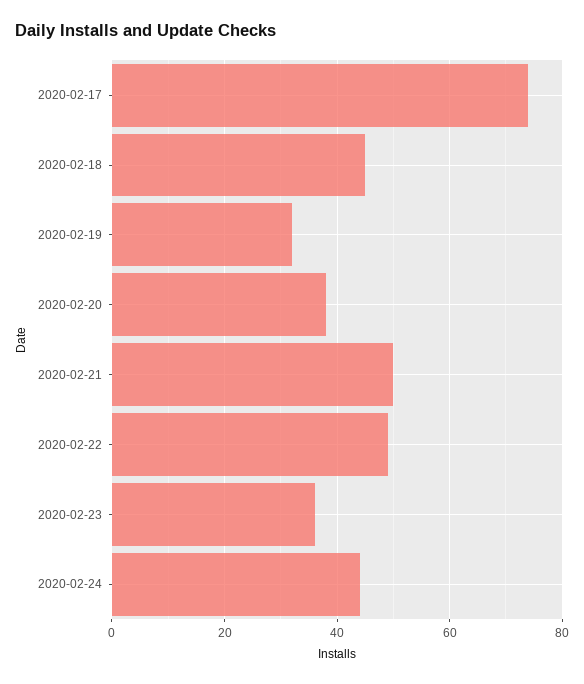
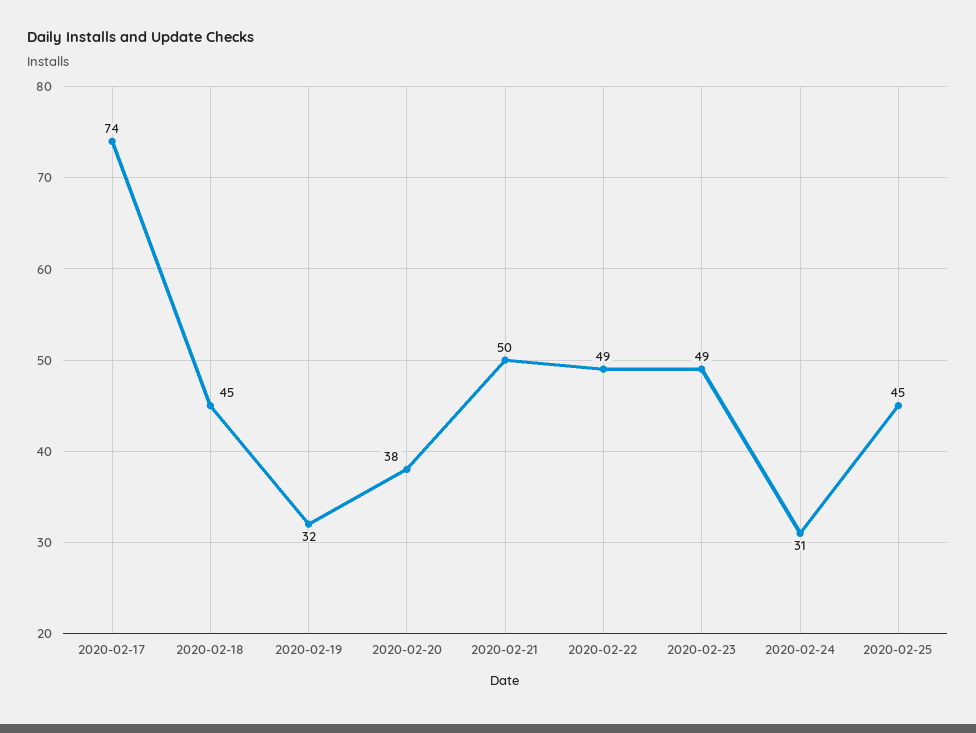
2020-02-23: 35 -> 49
2020-02-24: 45 -> 31
2020-02-25: none -> 45

